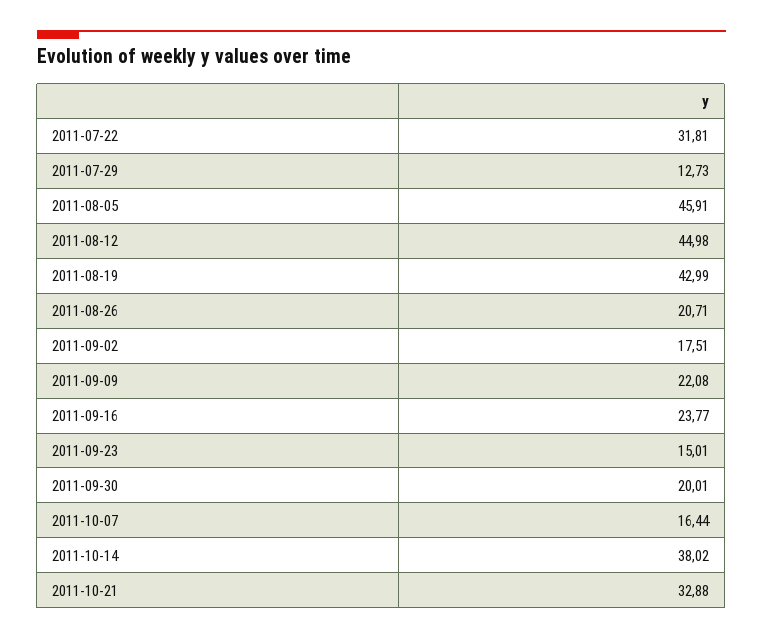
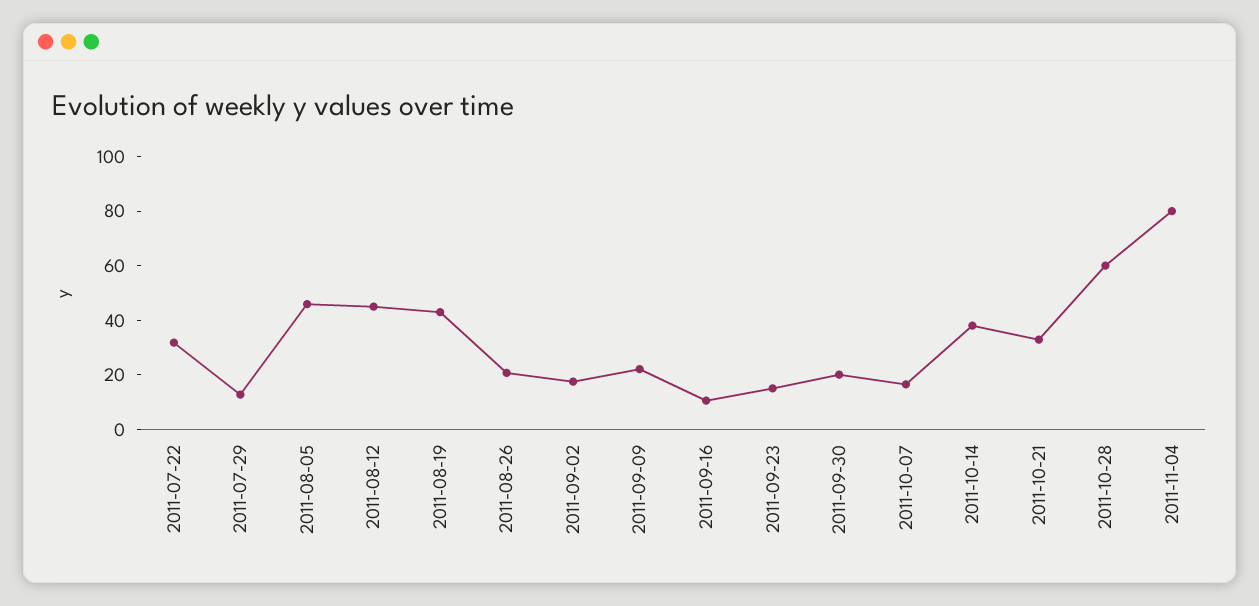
2011-09-16: 23.77 -> 10
2011-10-28: none -> 60
2011-11-04: none -> 80

